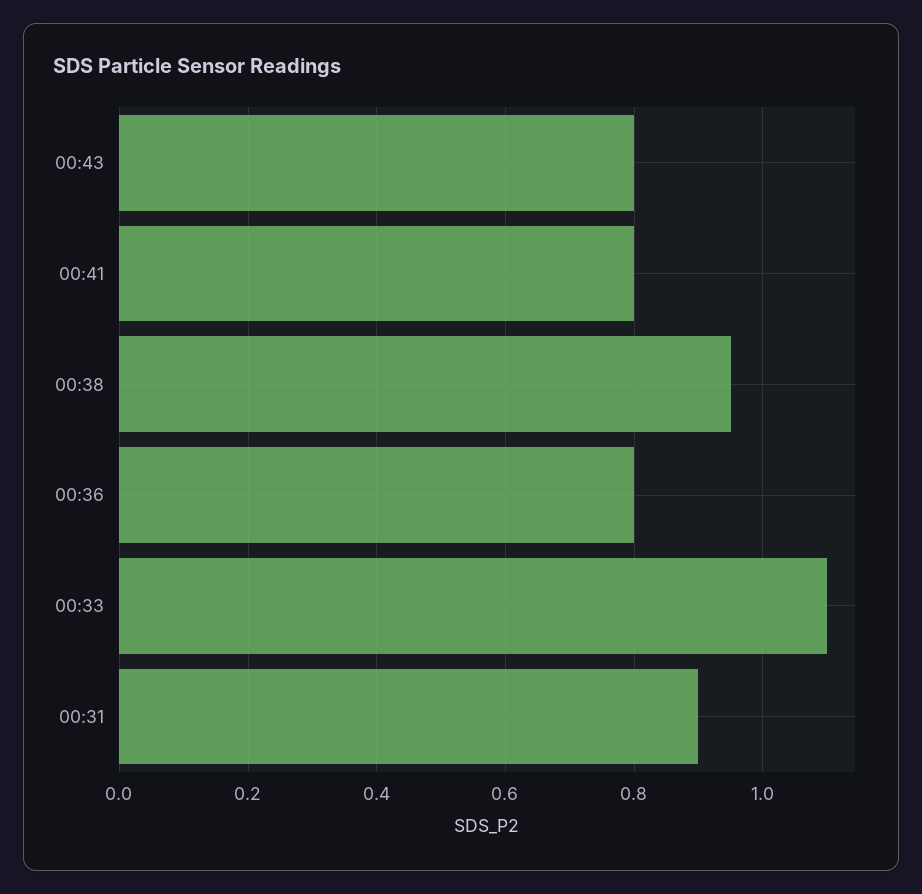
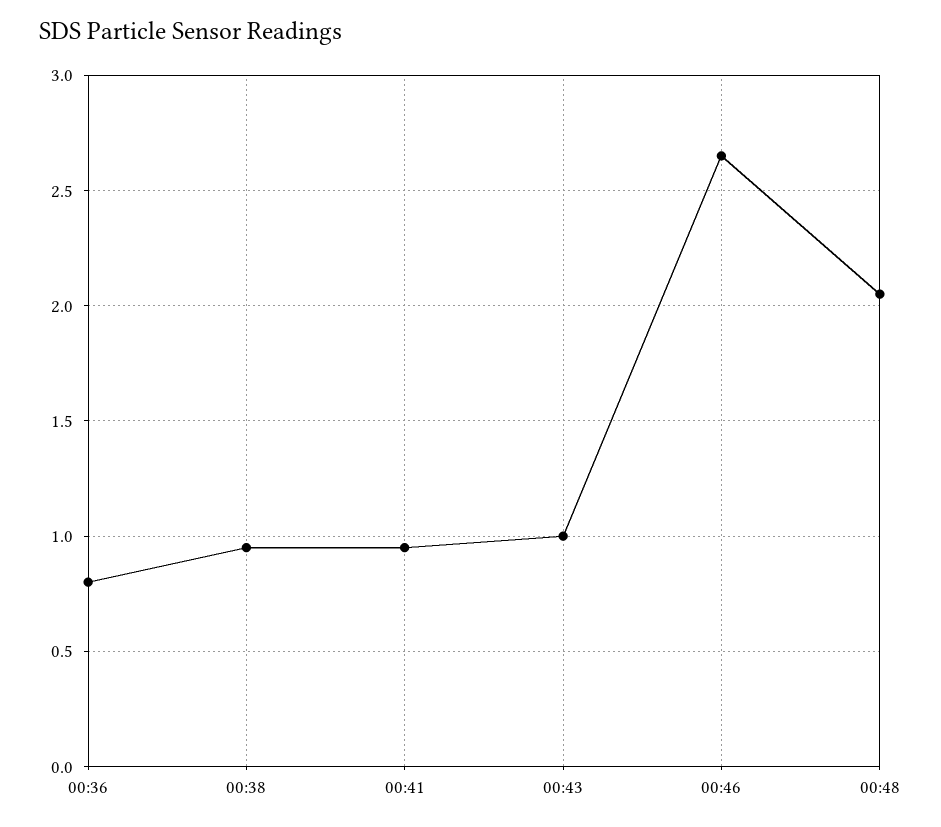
00:43: 0.8 -> 1
00:41: 0.8 -> 0.95
00:33: 1.1 -> none
00:31: 0.9 -> none
00:46: none -> 2.65
00:48: none -> 2.05

